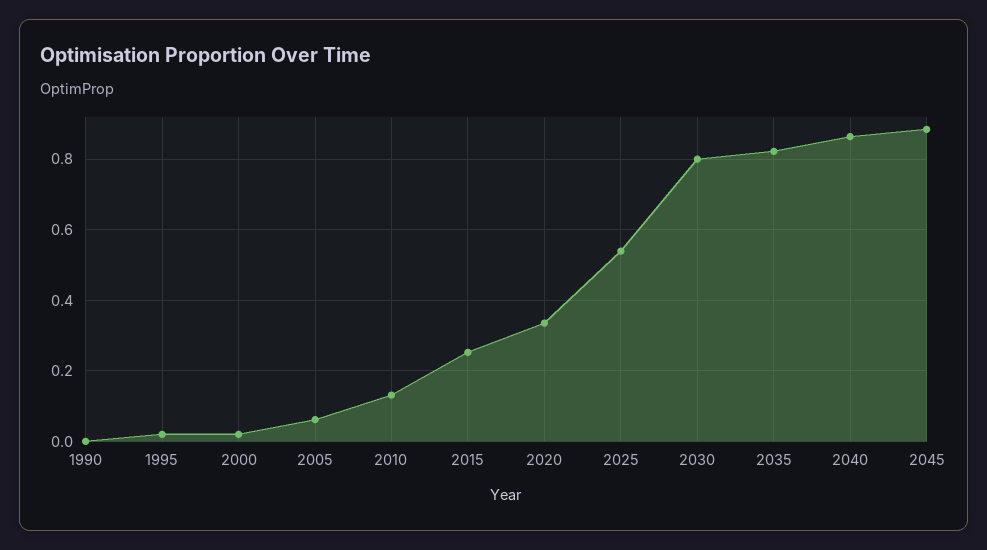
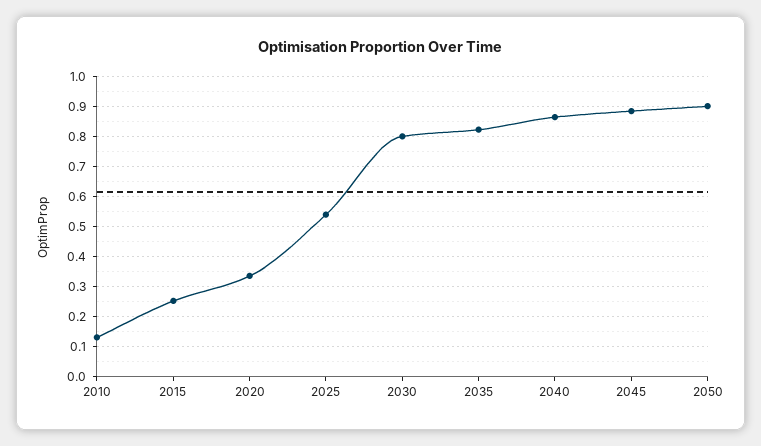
1990: 0 -> none
1995: 0.02 -> none
2000: 0.02 -> none
2005: 0.06 -> none
2050: none -> 0.9

